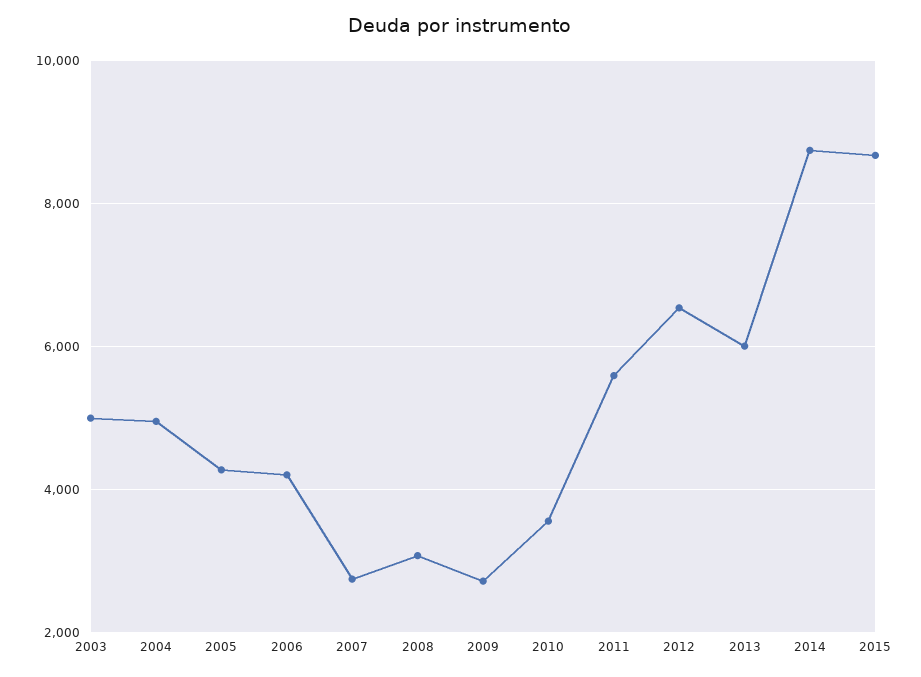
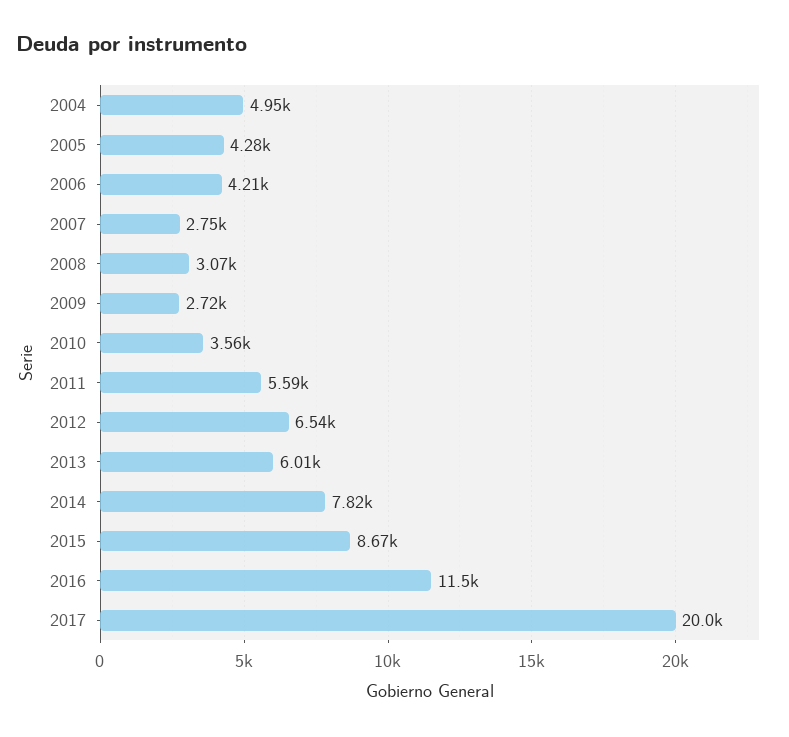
2003: 5000 -> none
2014: 8800 -> 7820
2016: none -> 11500
2017: none -> 20000

